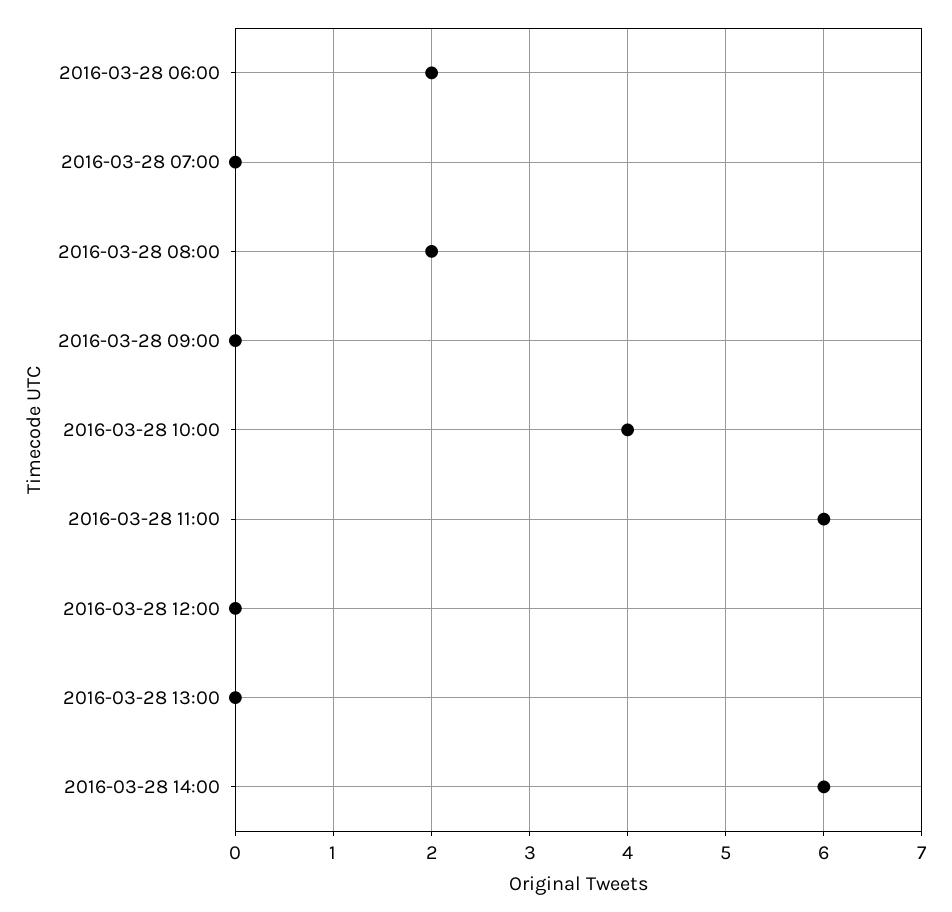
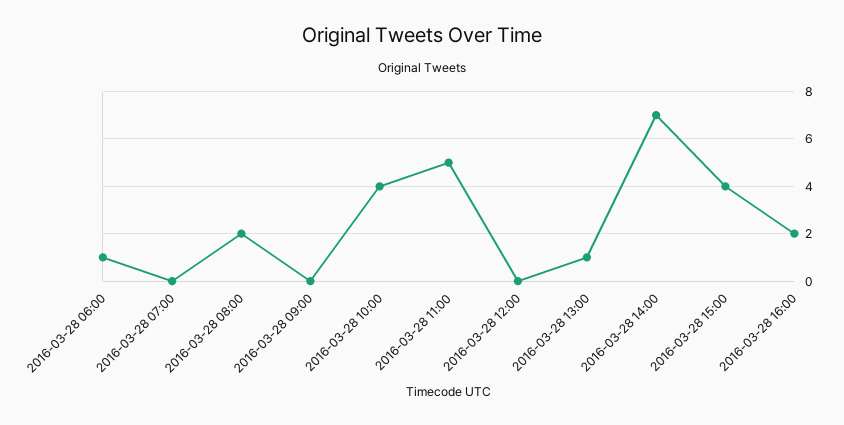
2016-03-28 06:00: 2 -> 1
2016-03-28 11:00: 6 -> 5
2016-03-28 13:00: 0 -> 1
2016-03-28 14:00: 6 -> 7
2016-03-28 15:00: none -> 4
2016-03-28 16:00: none -> 2

